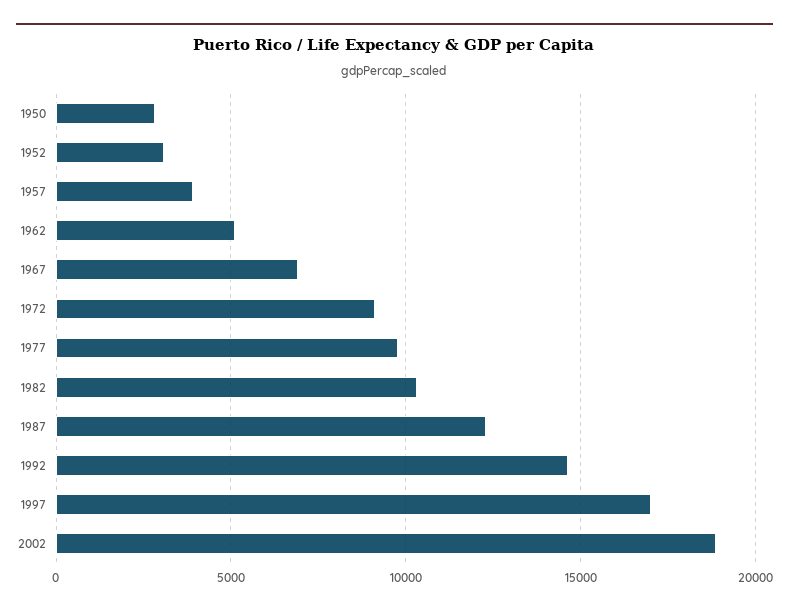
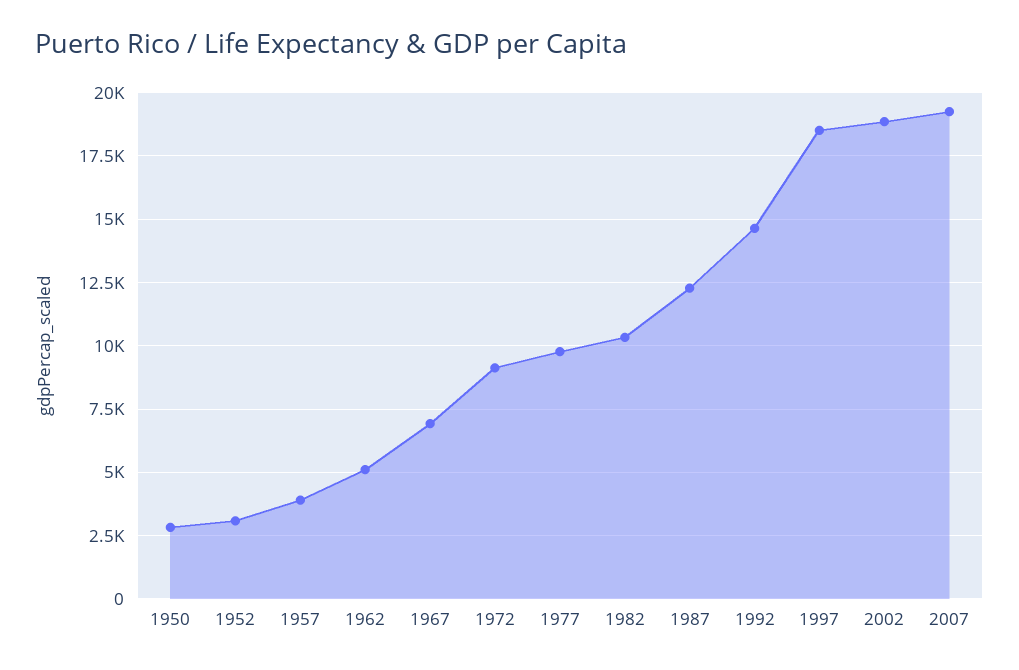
1997: 17000 -> 18500
2007: none -> 19250

